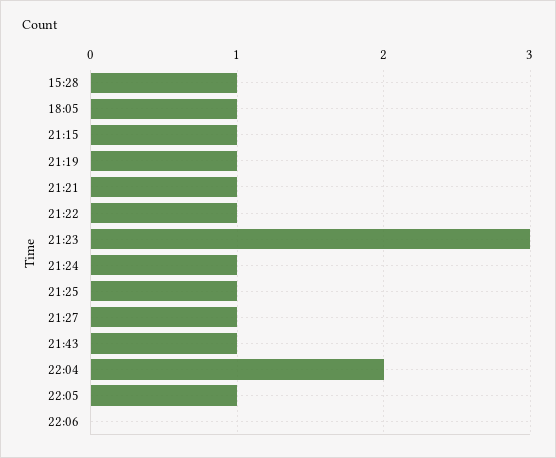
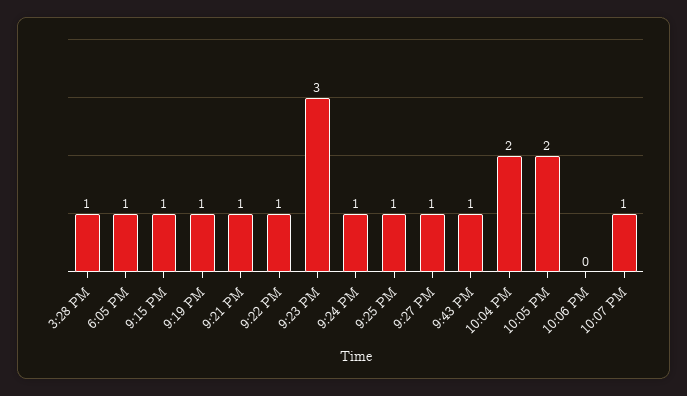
22:05: 1 -> 2
10:07 PM: none -> 1

